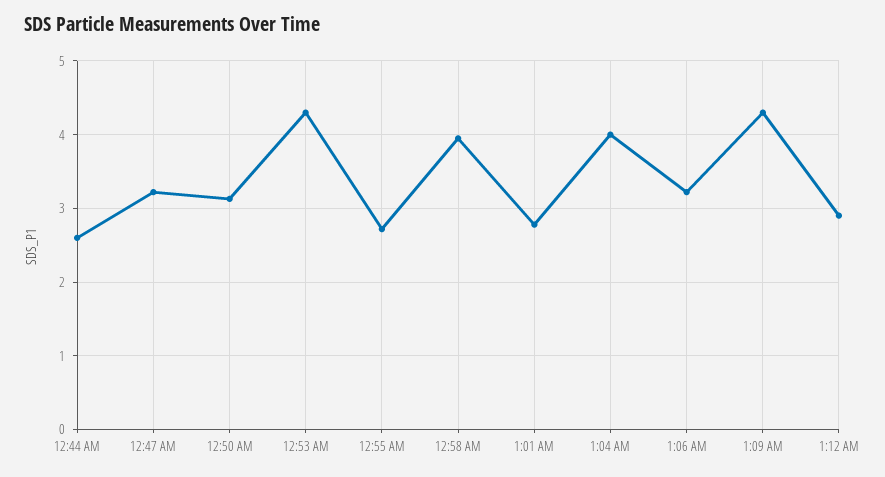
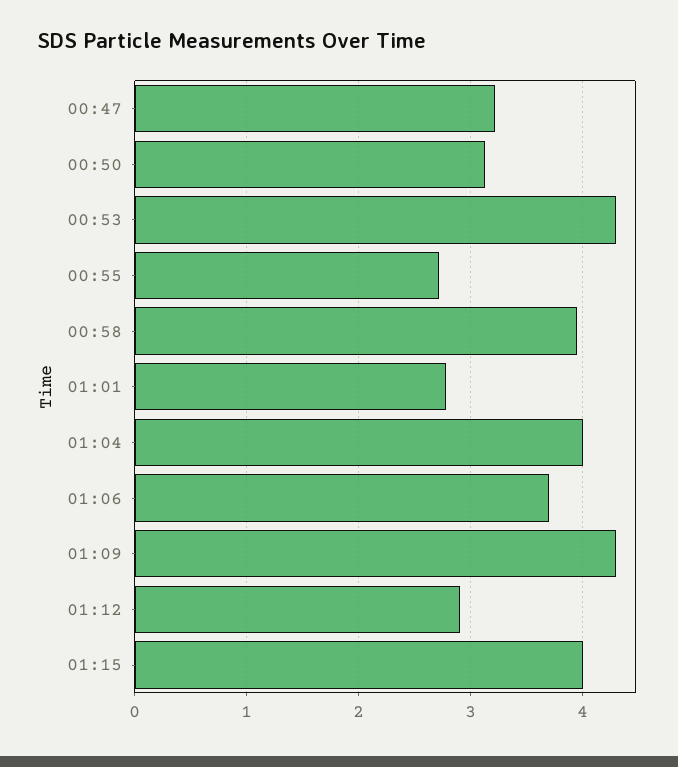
12:44 AM: 2.6 -> none
1:06 AM: 3.2 -> 3.7
01:15: none -> 4

